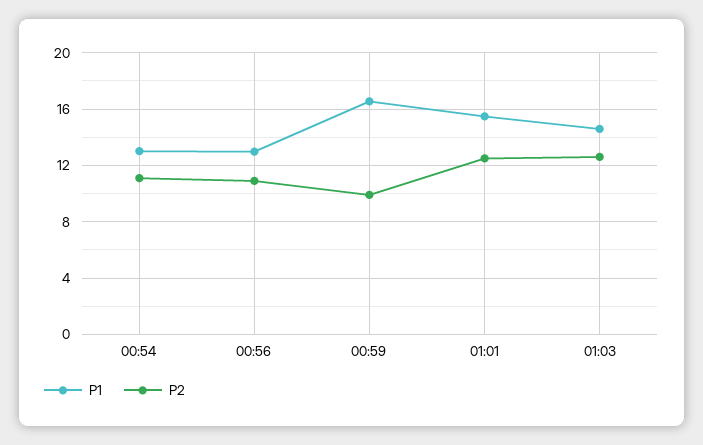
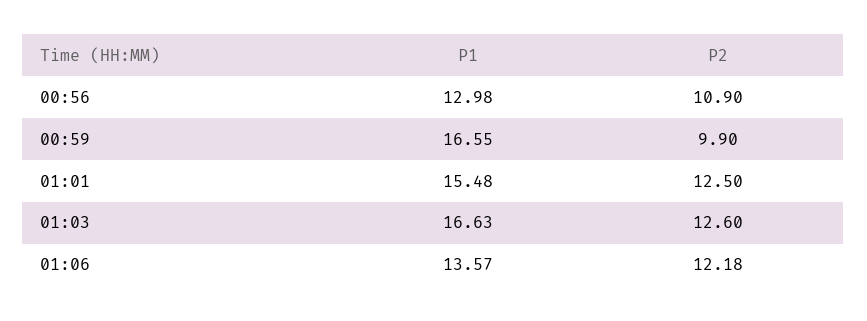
P1, 00:54: 13 -> none
P2, 00:54: 11 -> none
P1, 01:03: 14.5 -> 16.63
P1, 01:06: none -> 13.57
P2, 01:06: none -> 12.18

